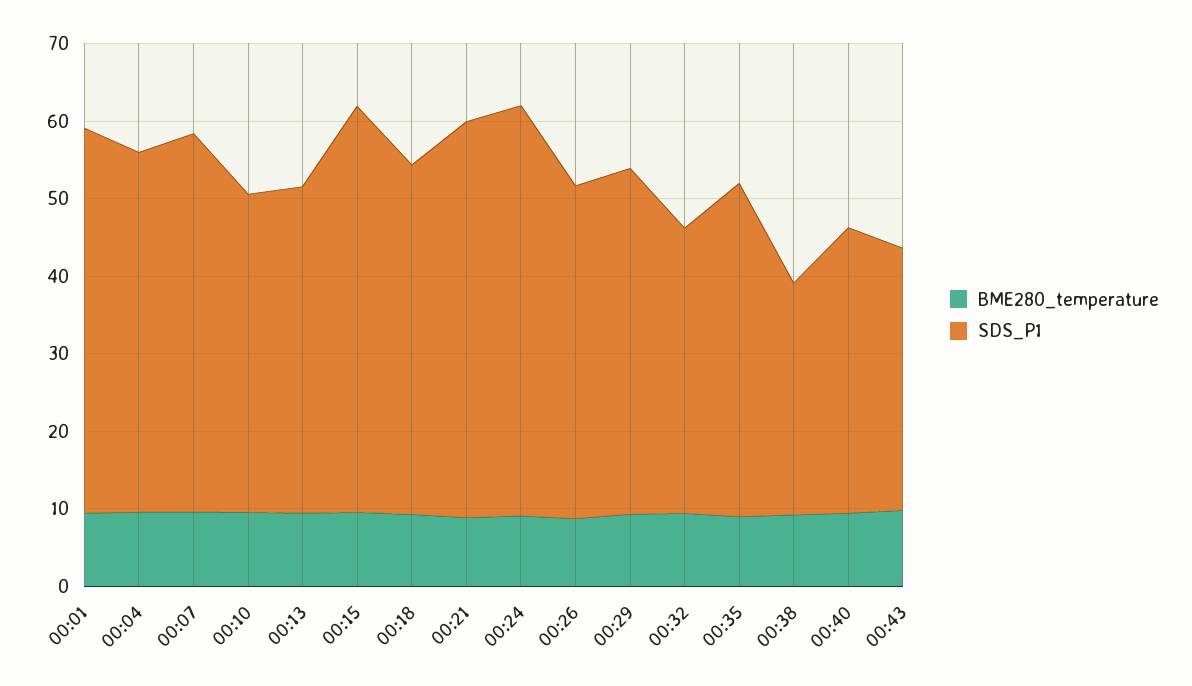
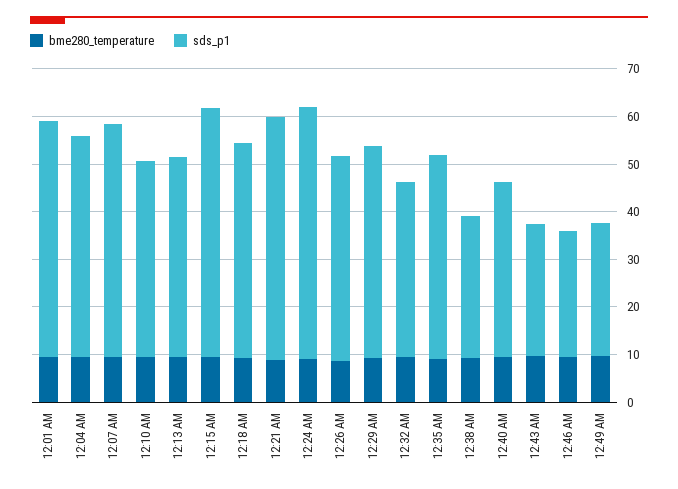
SDS_P1, 00:43: 34 -> 28
BME280_temperature, 12:46 AM: none -> 10
SDS_P1, 12:46 AM: none -> 26
BME280_temperature, 12:49 AM: none -> 10
SDS_P1, 12:49 AM: none -> 28

